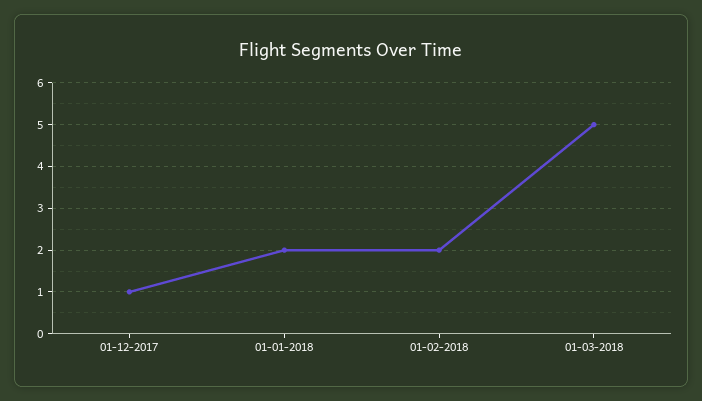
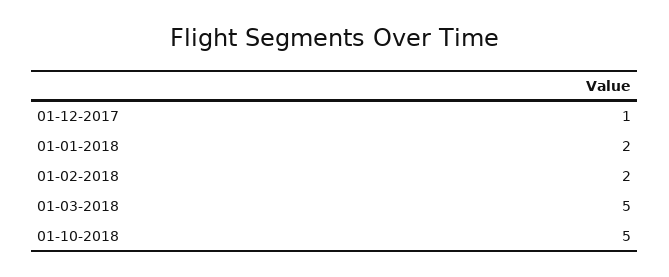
01-10-2018: none -> 5

